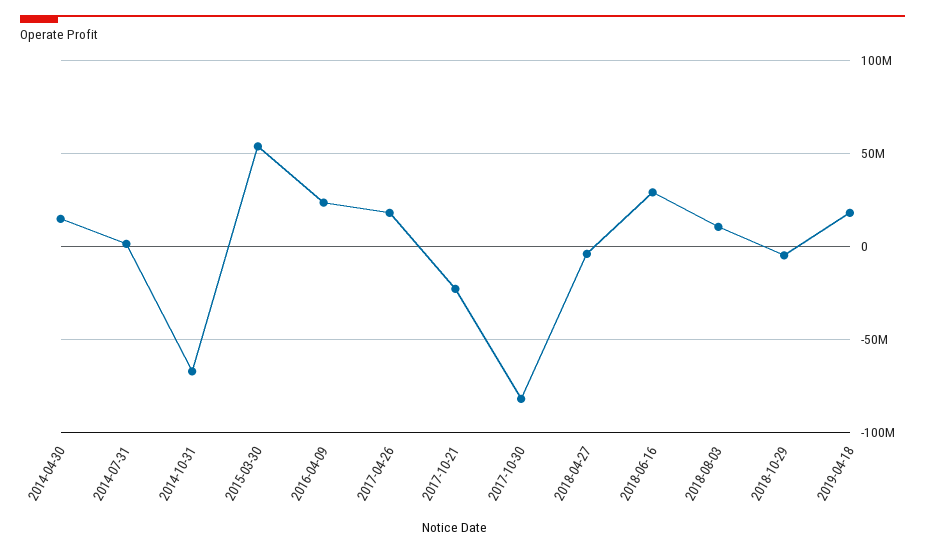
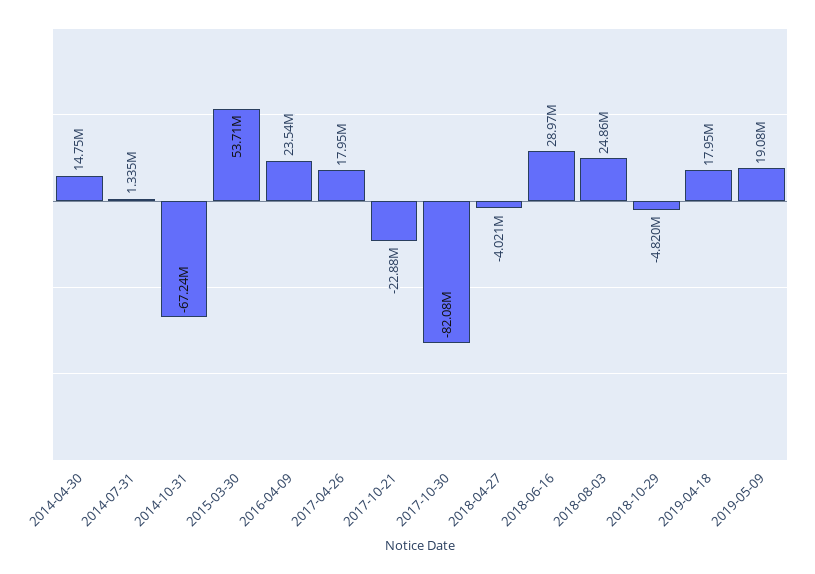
2018-08-03: 10000000 -> 24860000
2019-05-09: none -> 19080000

